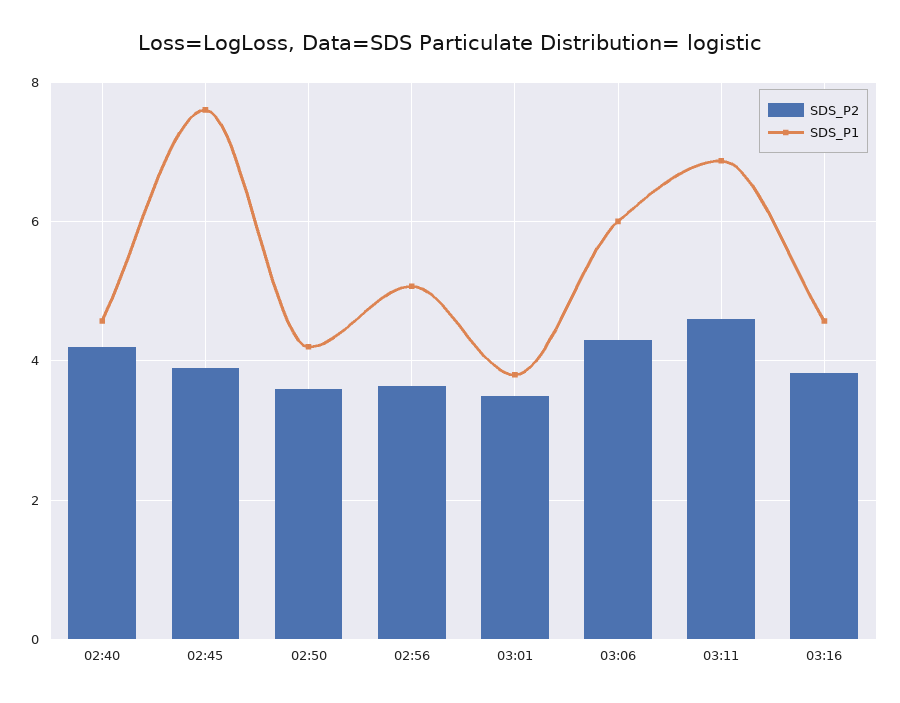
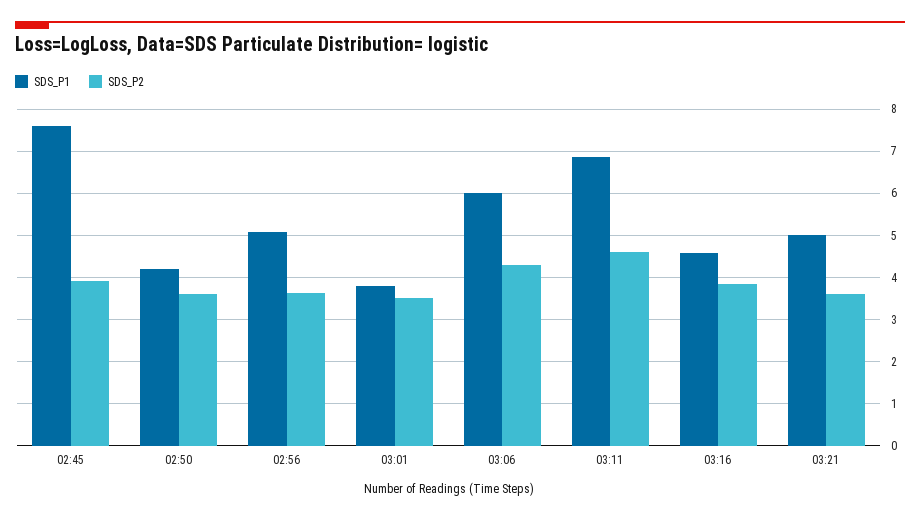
SDS_P2, 02:40: 4.2 -> none
SDS_P1, 02:40: 4.6 -> none
SDS_P1, 03:21: none -> 5
SDS_P2, 03:21: none -> 3.6

